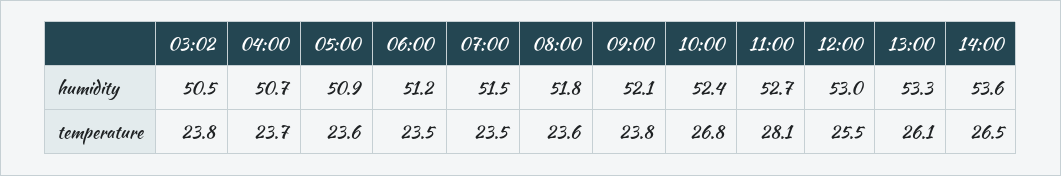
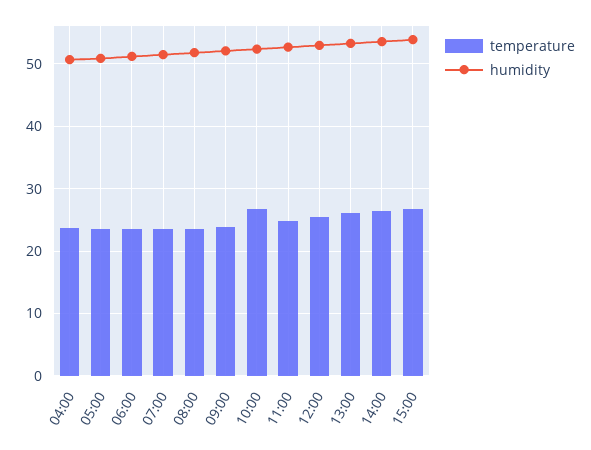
humidity, 03:02: 50.5 -> none
temperature, 03:02: 23.8 -> none
temperature, 11:00: 28.1 -> 25
temperature, 15:00: none -> 27
humidity, 15:00: none -> 54

